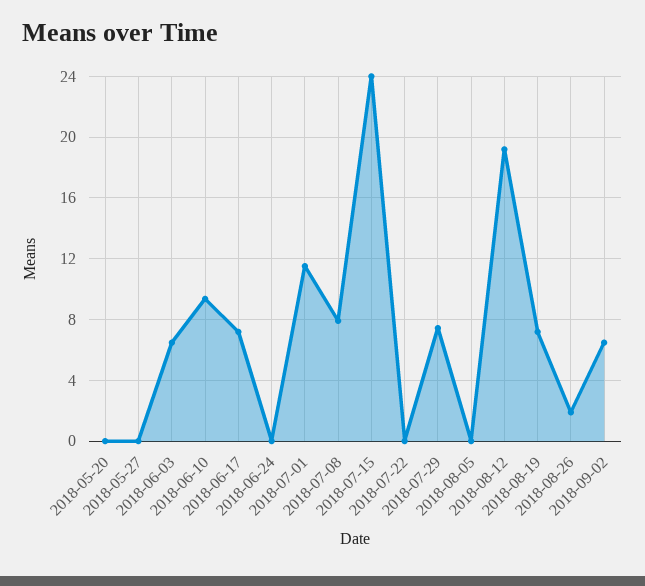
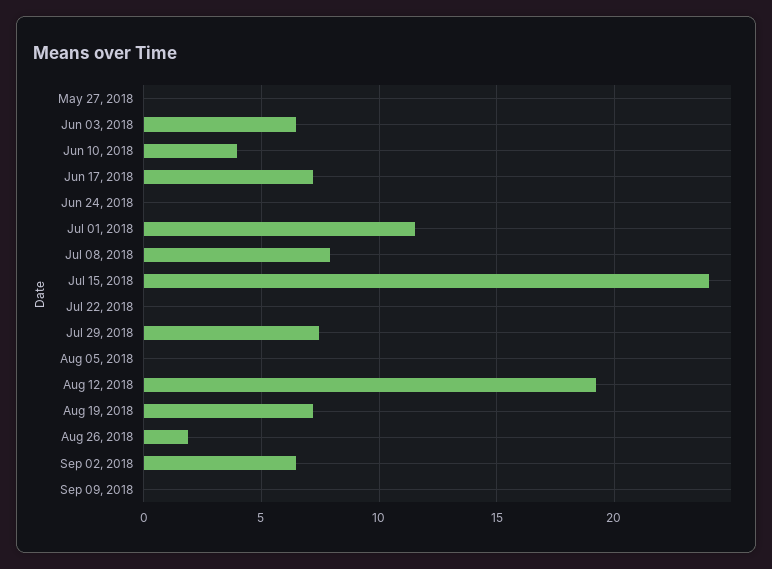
2018-05-20: 0 -> none
2018-06-10: 9.5 -> 4
Sep 09, 2018: none -> 0

